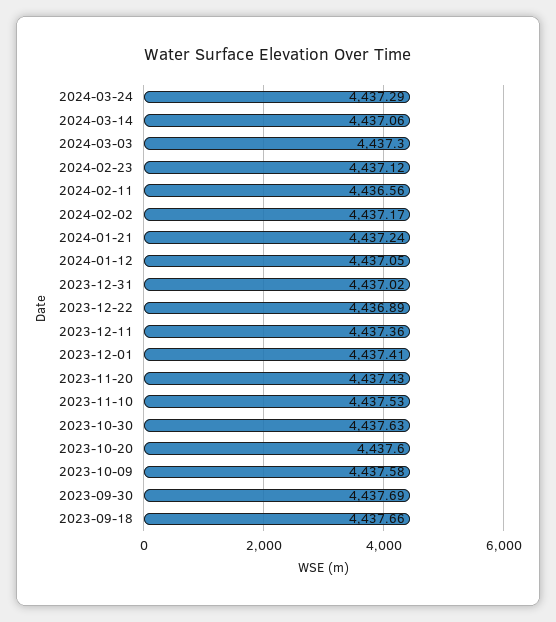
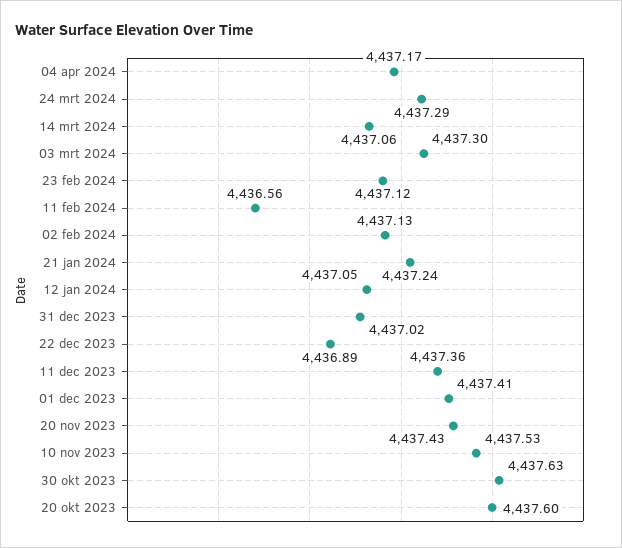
2024-02-02: 4437.17 -> 4437.13
2023-10-09: 4437.58 -> none
2023-09-30: 4437.69 -> none
2023-09-18: 4437.66 -> none
04 apr 2024: none -> 4437.17

